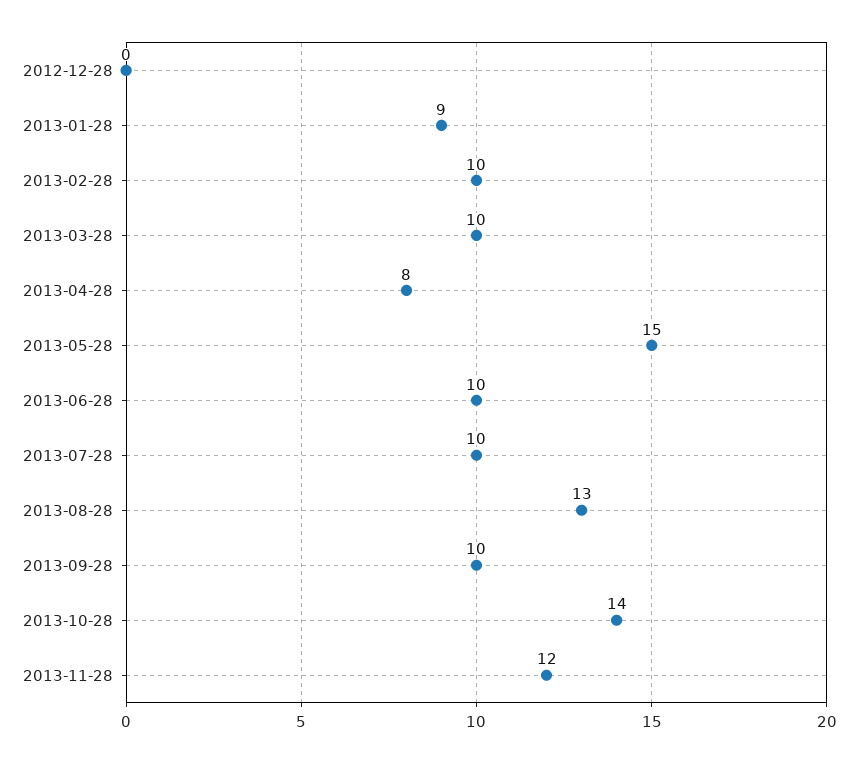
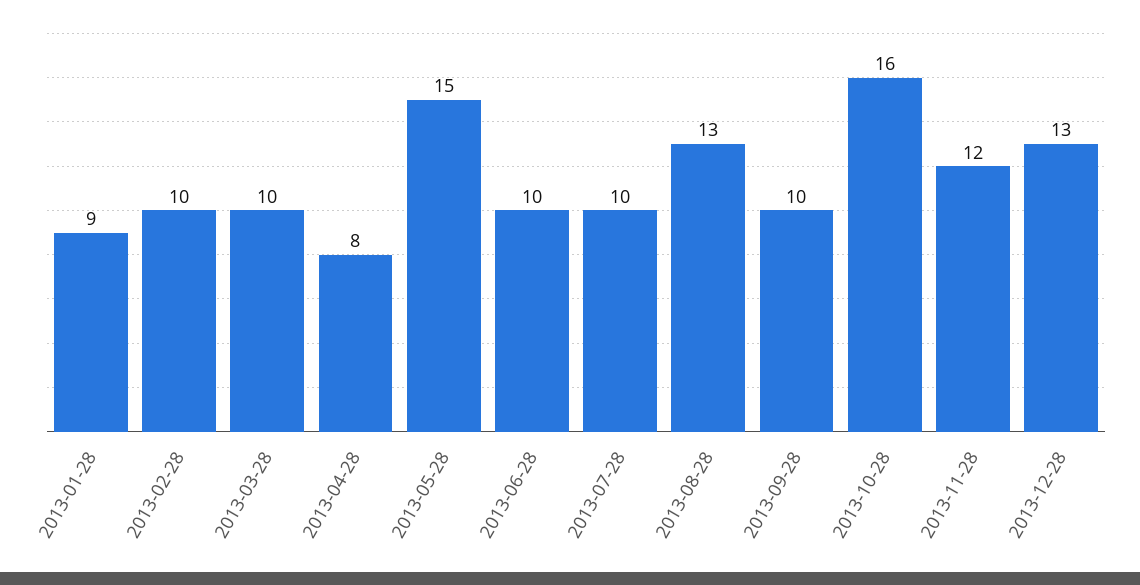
2012-12-28: 0 -> none
2013-10-28: 14 -> 16
2013-12-28: none -> 13

